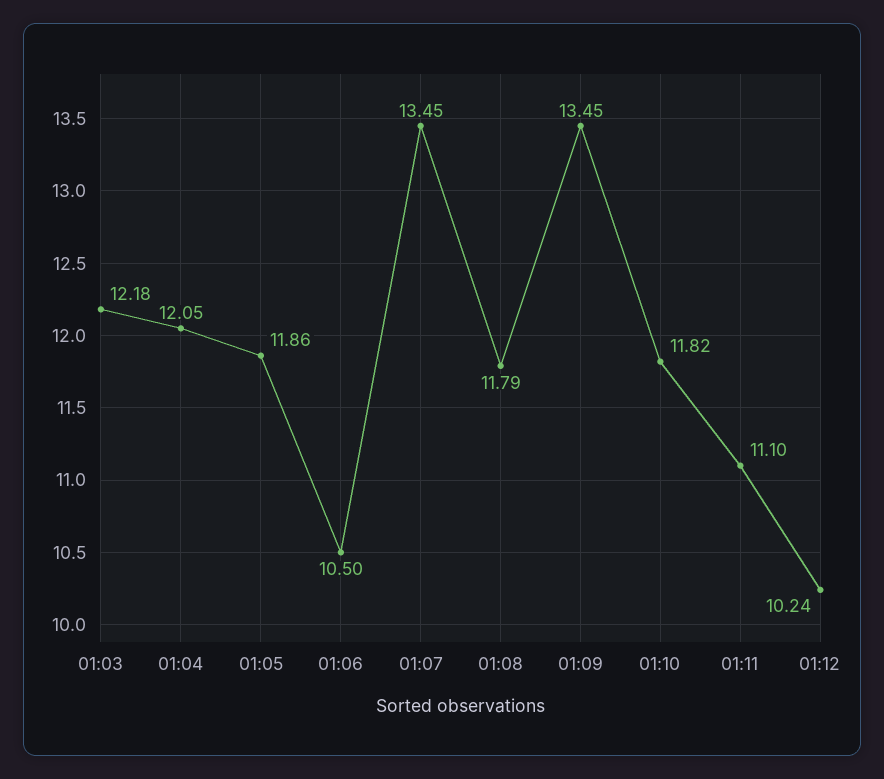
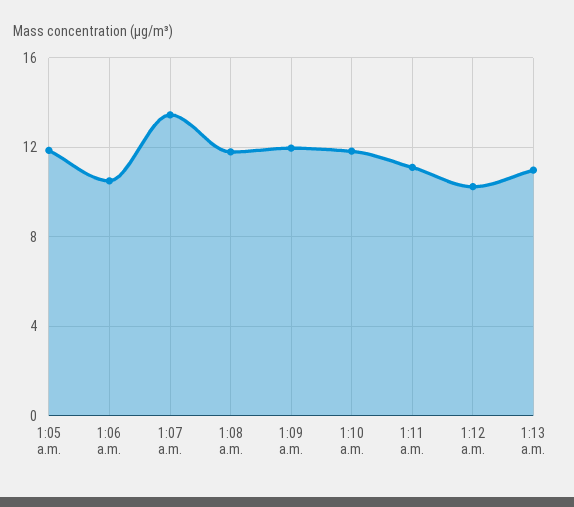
01:03: 12.18 -> none
01:04: 12.05 -> none
01:09: 13.45 -> 12
1:13 a.m.: none -> 11

